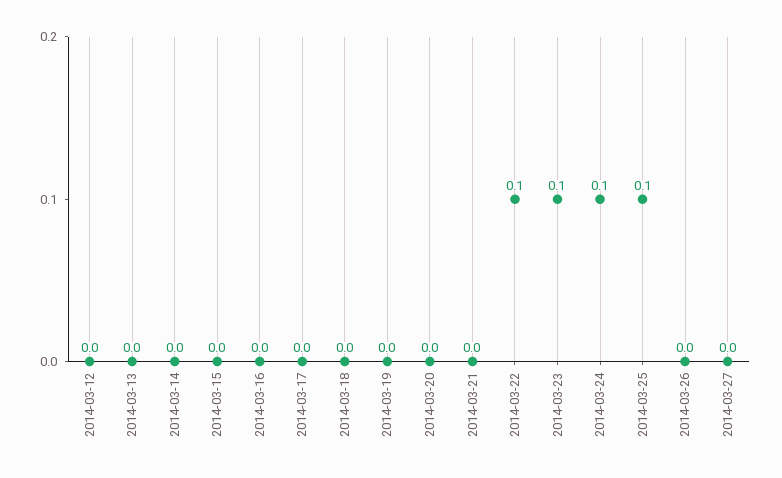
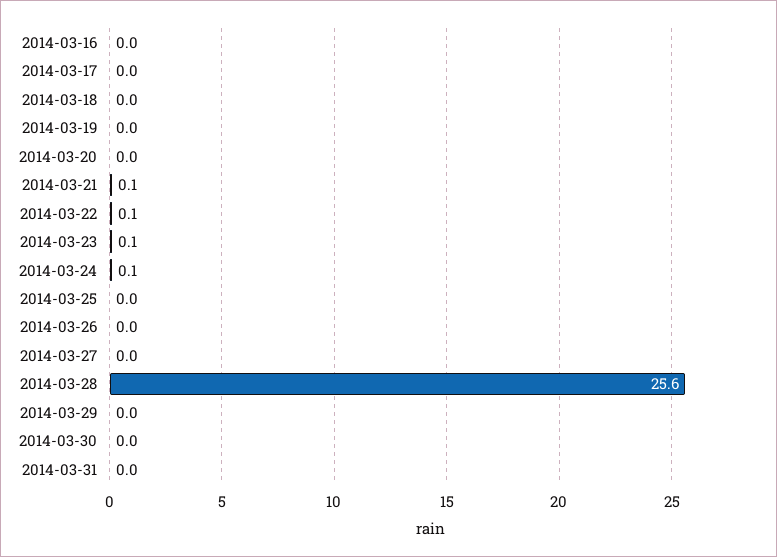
2014-03-12: 0 -> none
2014-03-13: 0 -> none
2014-03-14: 0 -> none
2014-03-15: 0 -> none
2014-03-21: 0 -> 0.1
2014-03-25: 0.1 -> 0
2014-03-28: none -> 25.6
2014-03-29: none -> 0
2014-03-30: none -> 0
2014-03-31: none -> 0

